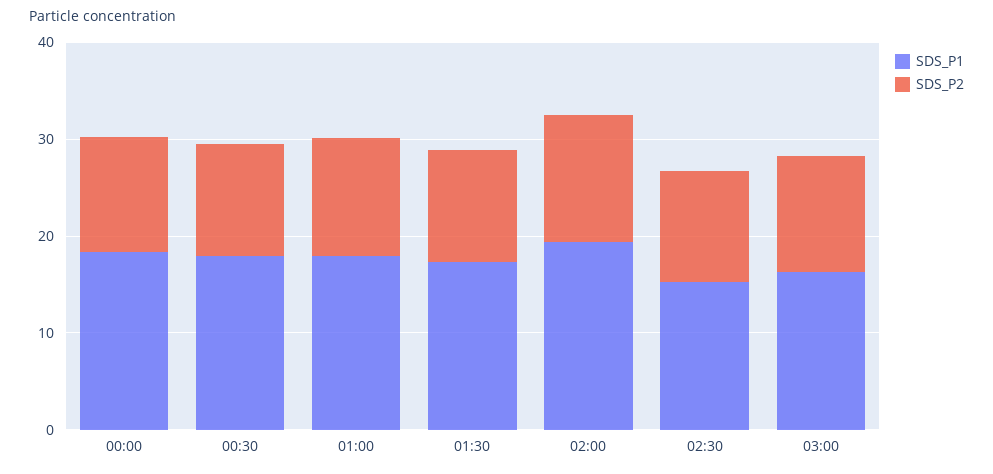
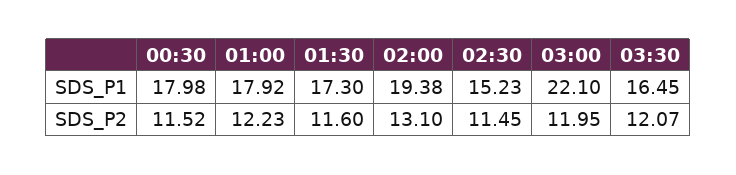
SDS_P1, 00:00: 18 -> none
SDS_P2, 00:00: 12 -> none
SDS_P1, 03:00: 16 -> 22.1
SDS_P1, 03:30: none -> 16.45
SDS_P2, 03:30: none -> 12.07

